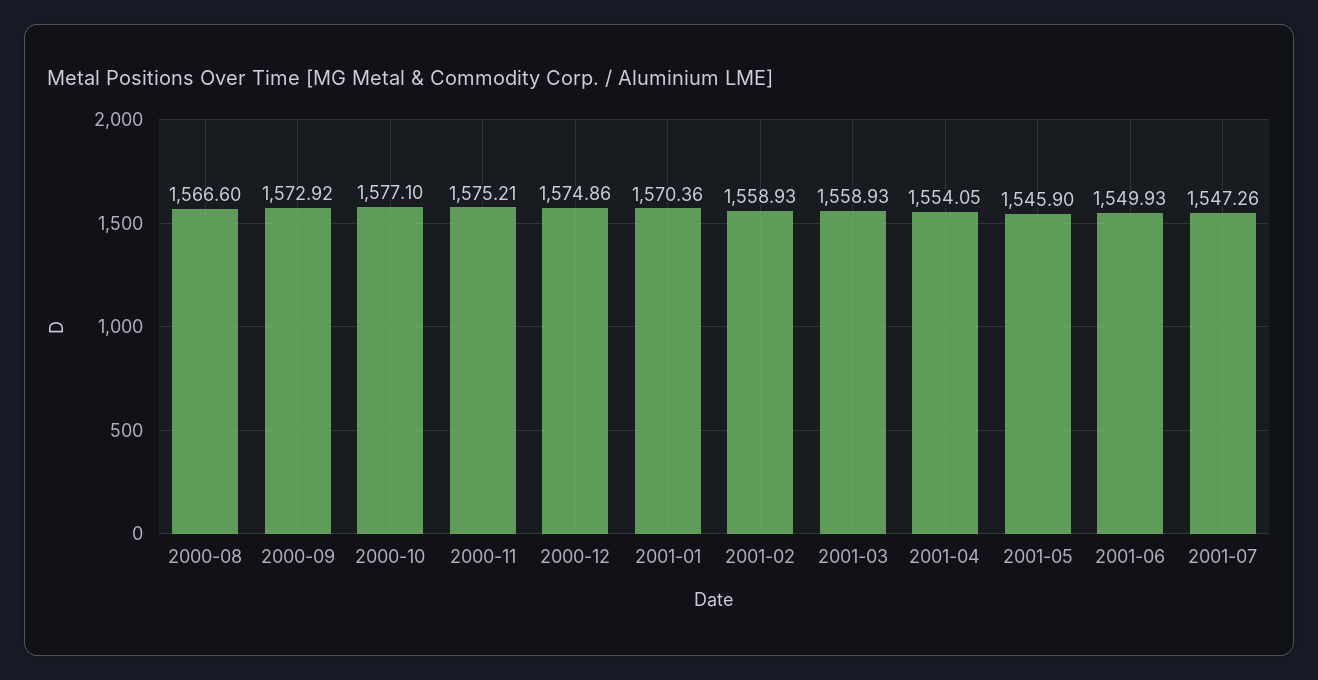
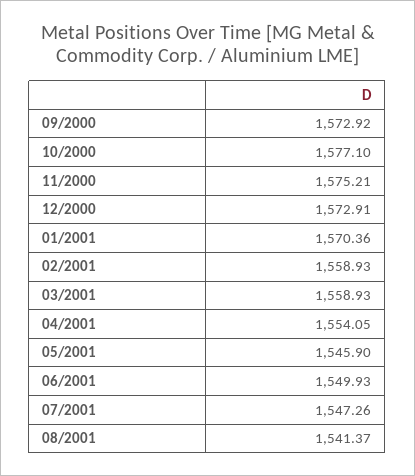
2000-08: 1566.6 -> none
2000-12: 1574.86 -> 1572.91
08/2001: none -> 1541.37

